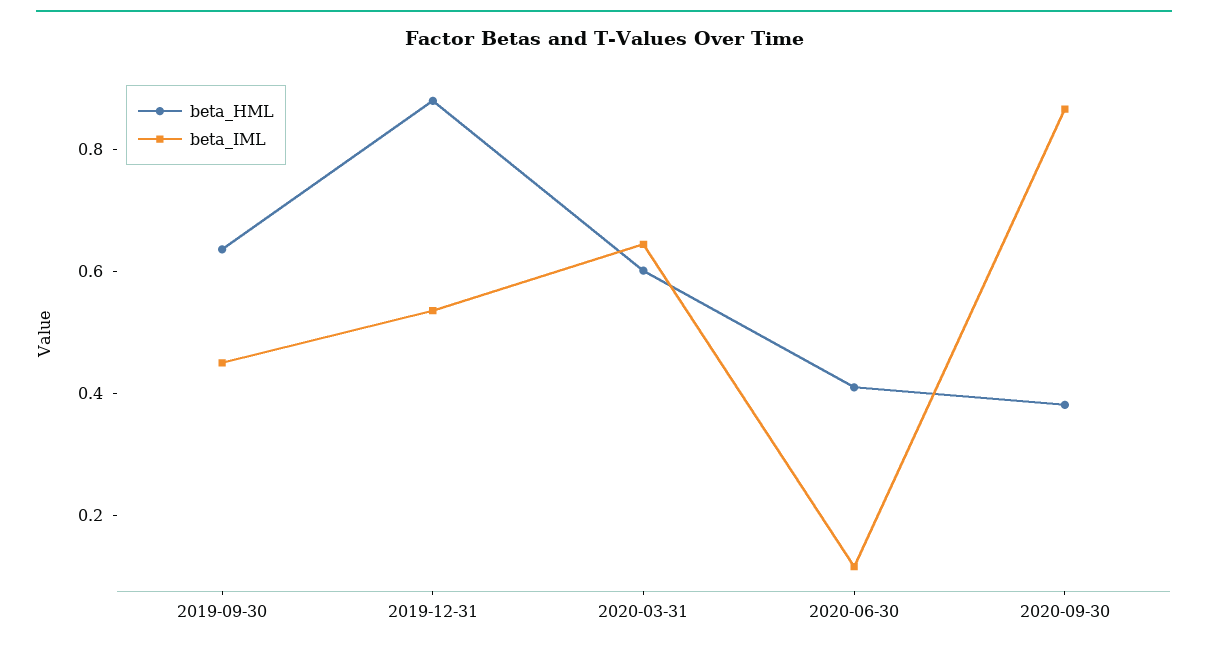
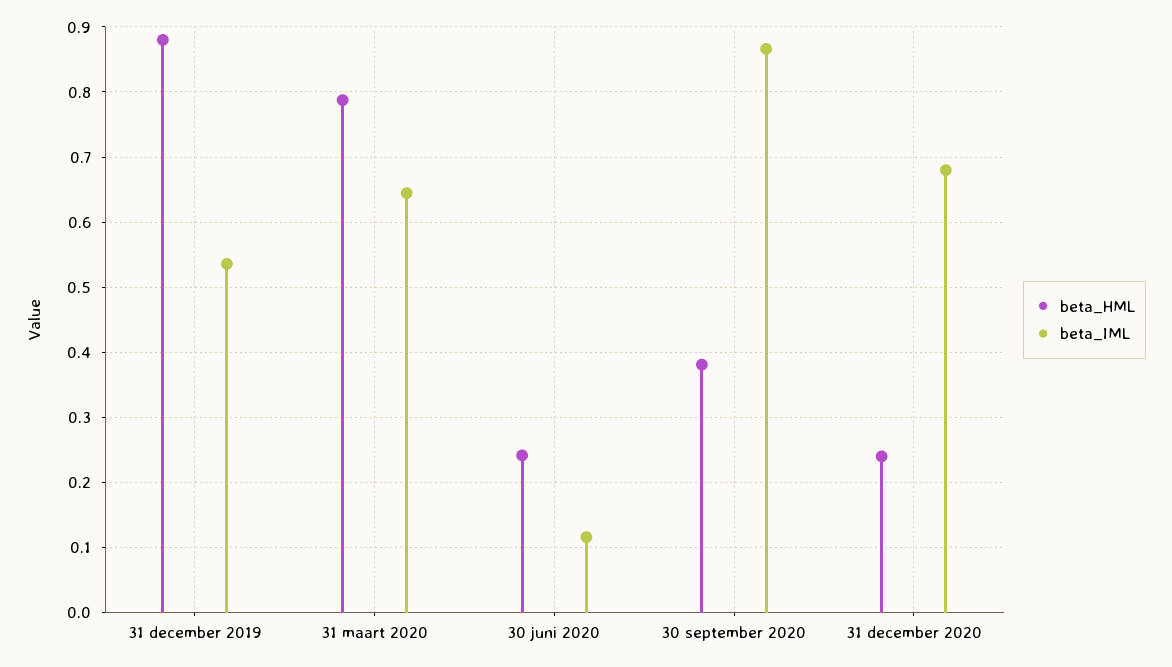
beta_HML, 2019-09-30: 0.65 -> none
beta_IML, 2019-09-30: 0.45 -> none
beta_HML, 2020-03-31: 0.6 -> 0.79
beta_HML, 2020-06-30: 0.4 -> 0.24
beta_HML, 31 december 2020: none -> 0.24
beta_IML, 31 december 2020: none -> 0.68

